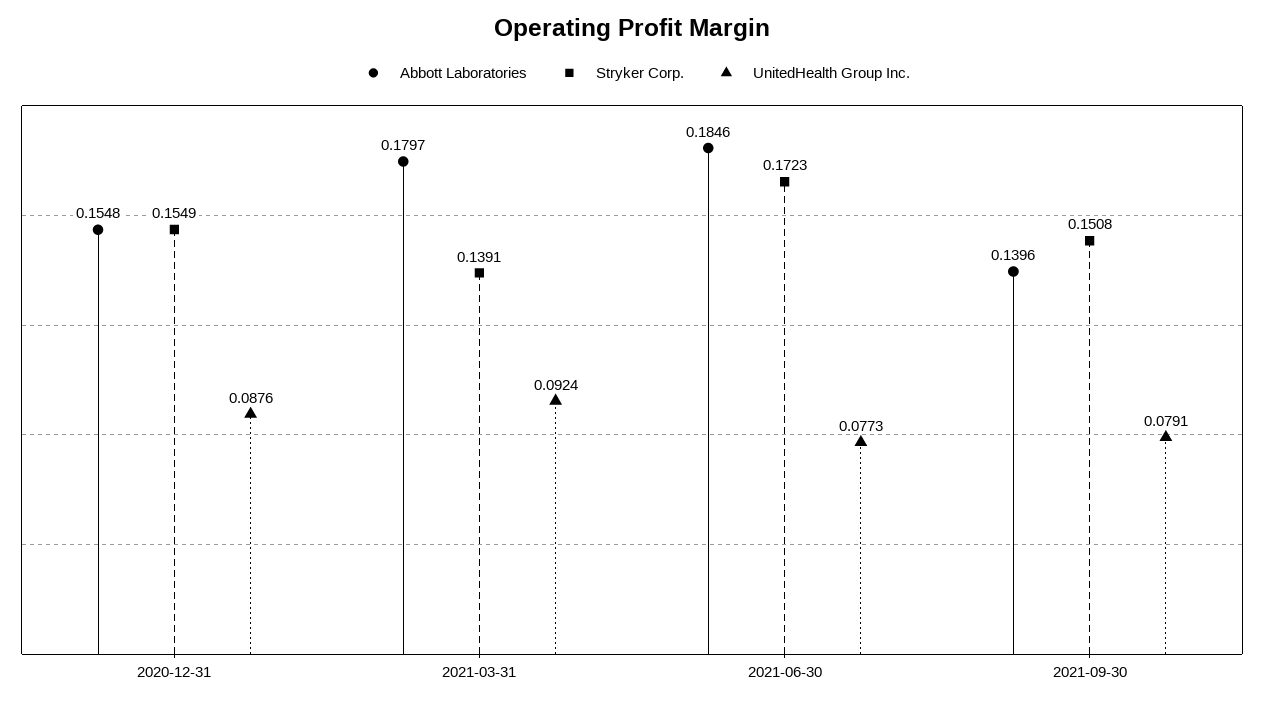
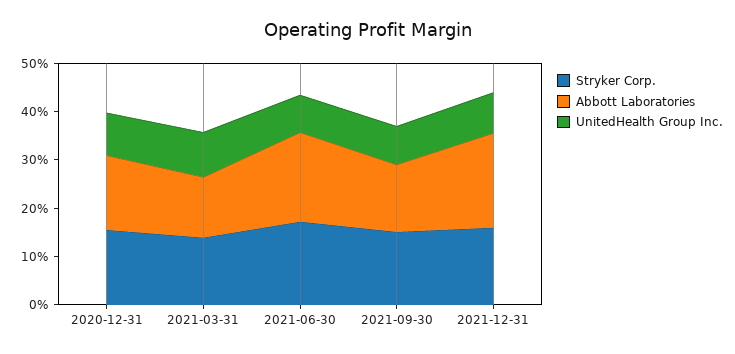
Abbott Laboratories, 2021-03-31: 0.1797 -> 0.12
Stryker Corp., 2021-12-31: none -> 0.16
Abbott Laboratories, 2021-12-31: none -> 0.2
UnitedHealth Group Inc., 2021-12-31: none -> 0.08

